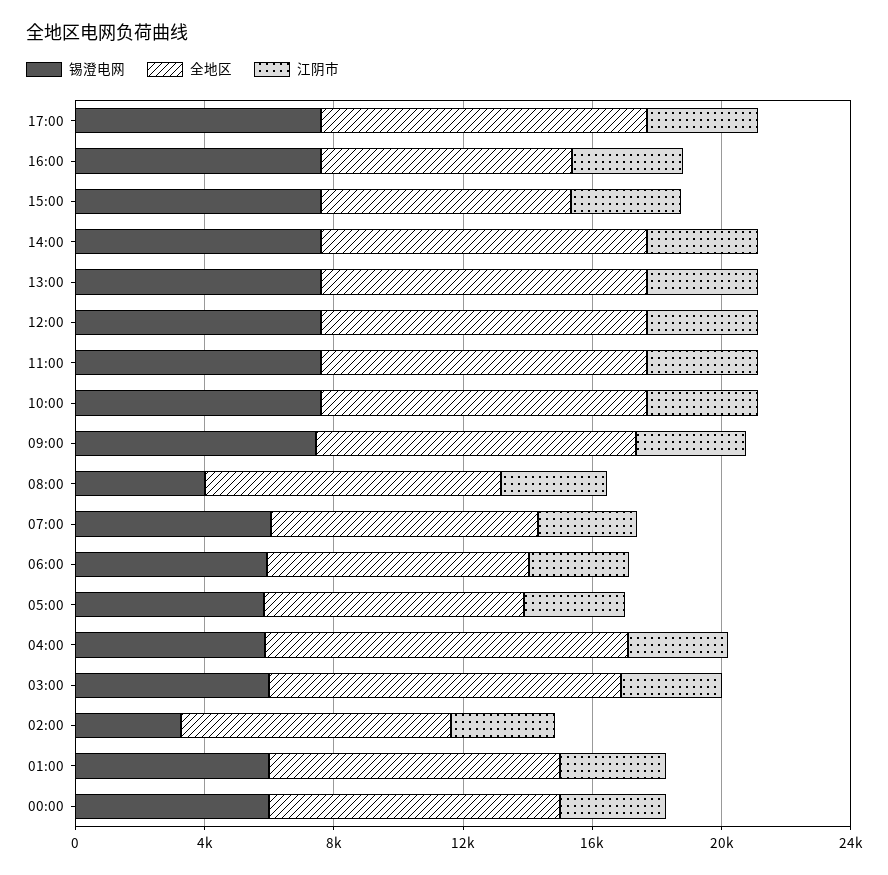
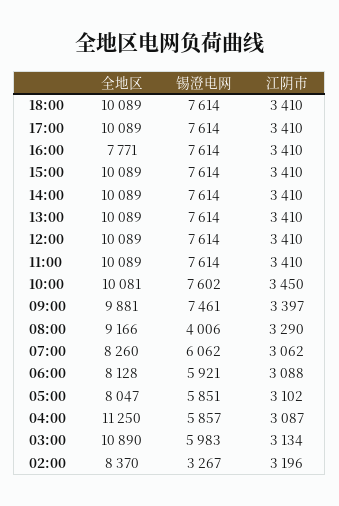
全地区, 15:00: 8000 -> 10089
锡澄电网, 01:00: 6000 -> none
全地区, 01:00: 9000 -> none
江阴市, 01:00: 3000 -> none
锡澄电网, 00:00: 6000 -> none
全地区, 00:00: 9000 -> none
江阴市, 00:00: 3000 -> none
全地区, 18:00: none -> 10089
锡澄电网, 18:00: none -> 7614
江阴市, 18:00: none -> 3410

